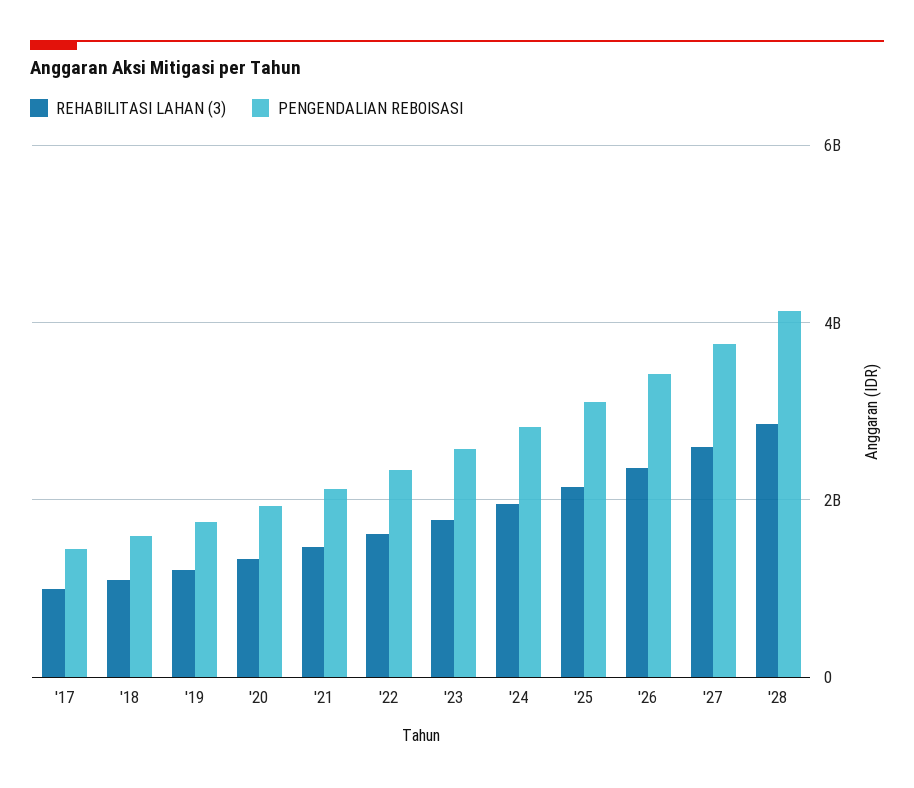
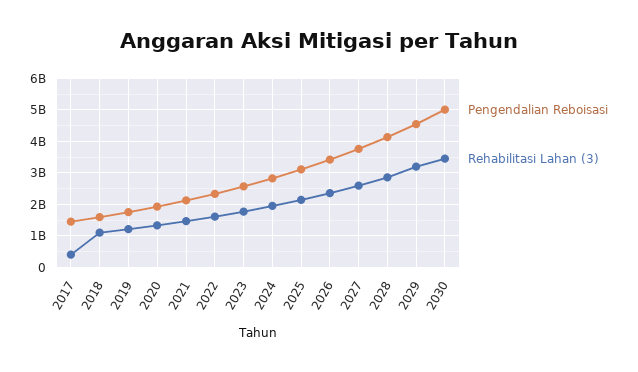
REHABILITASI LAHAN (3), '17: 1000000000 -> 400000000
PENGENDALIAN REBOISASI, 2029: none -> 4600000000
REHABILITASI LAHAN (3), 2029: none -> 3200000000
PENGENDALIAN REBOISASI, 2030: none -> 5000000000
REHABILITASI LAHAN (3), 2030: none -> 3400000000

